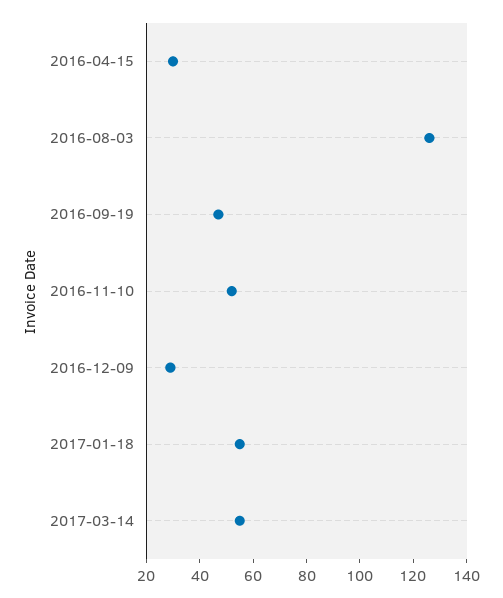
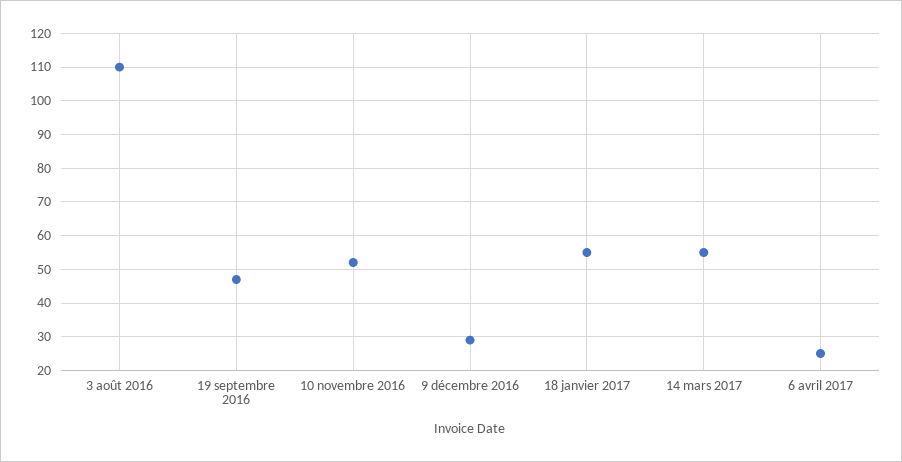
2016-04-15: 30 -> none
2016-08-03: 125 -> 110
6 avril 2017: none -> 25

